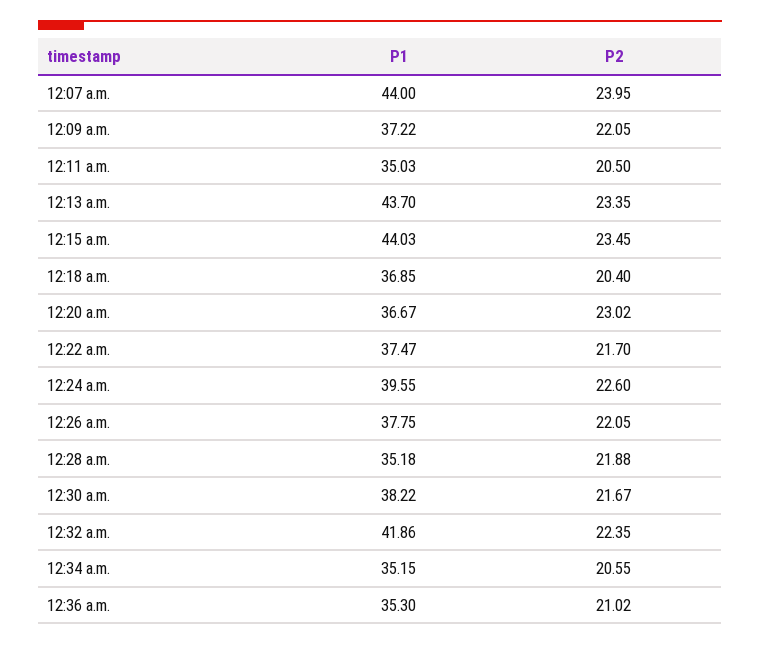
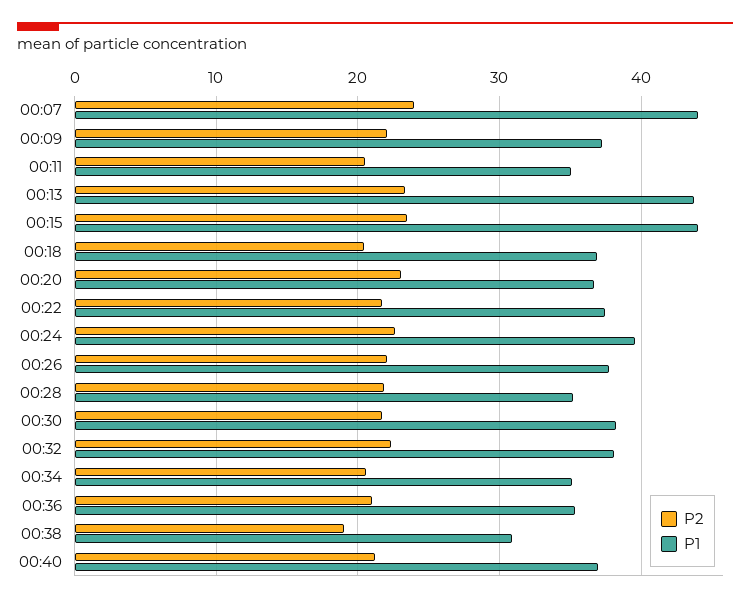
P1, 12:32 a.m.: 41.86 -> 38
P2, 00:38: none -> 19
P1, 00:38: none -> 31
P2, 00:40: none -> 21
P1, 00:40: none -> 37

